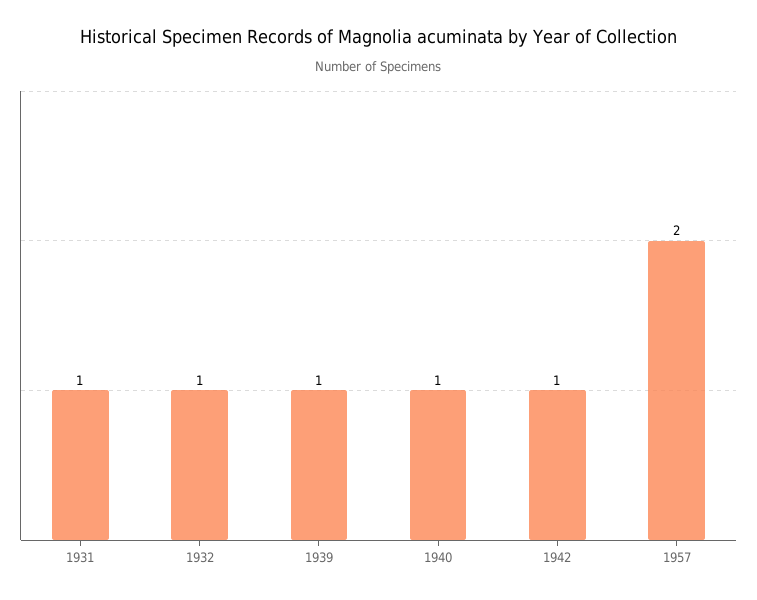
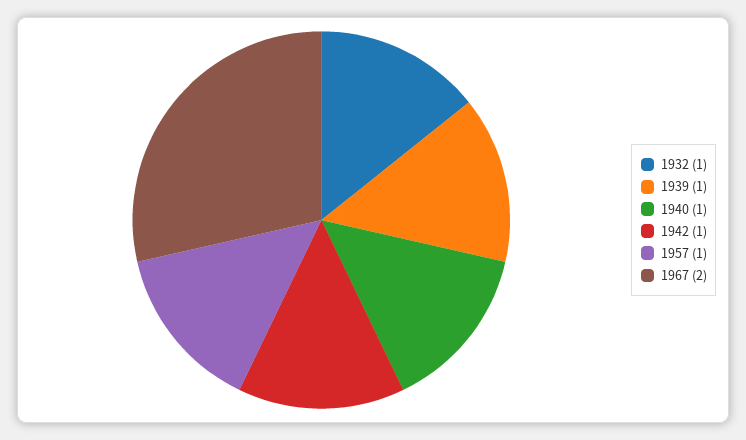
1931: 1 -> none
1957: 2 -> 1
1967: none -> 2

